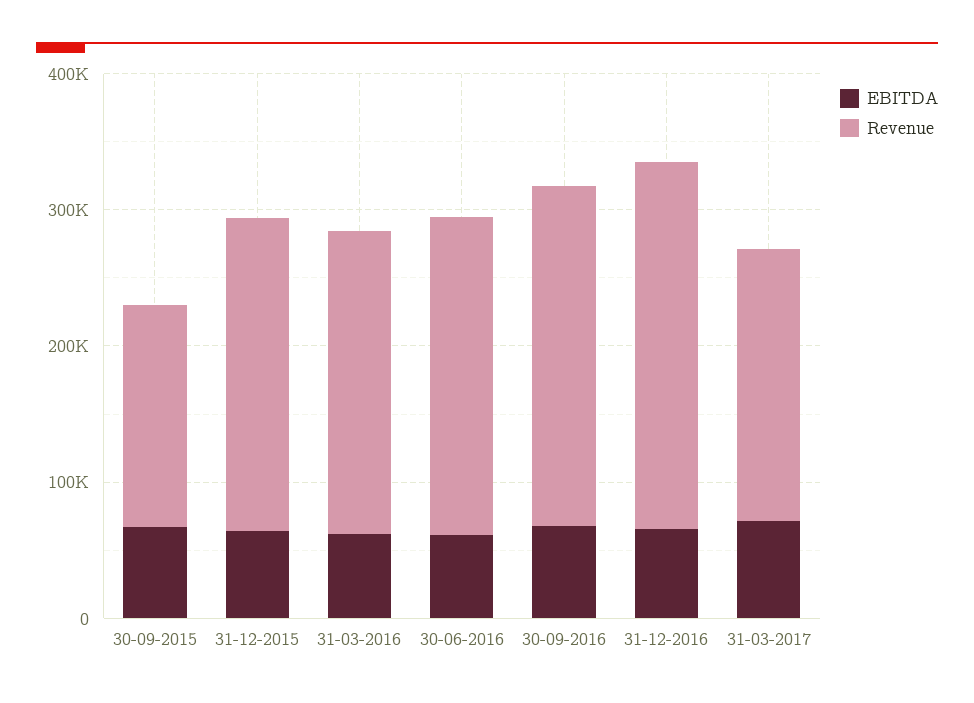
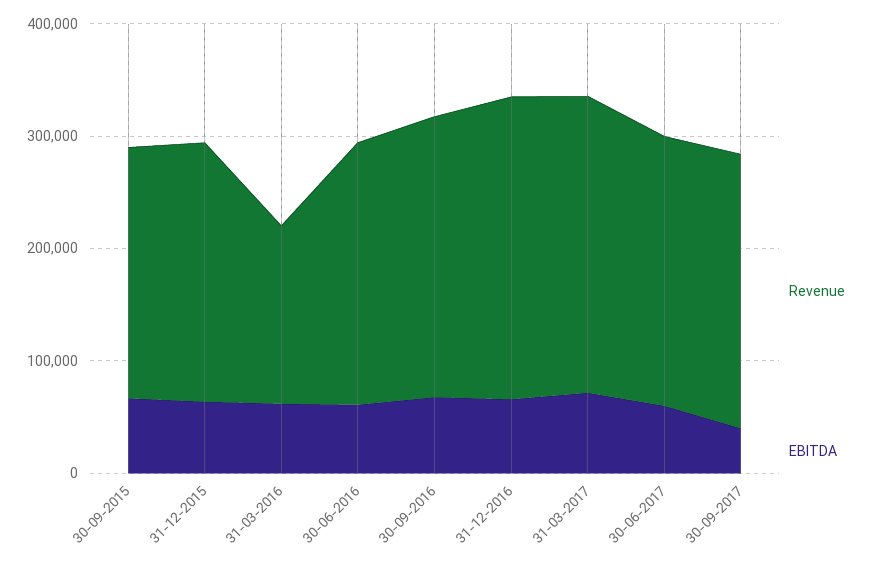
Revenue, 30-09-2015: 160000 -> 220000
Revenue, 31-03-2016: 220000 -> 160000
Revenue, 31-03-2017: 200000 -> 260000
Revenue, 30-06-2017: none -> 240000
EBITDA, 30-06-2017: none -> 60000
Revenue, 30-09-2017: none -> 240000
EBITDA, 30-09-2017: none -> 40000

